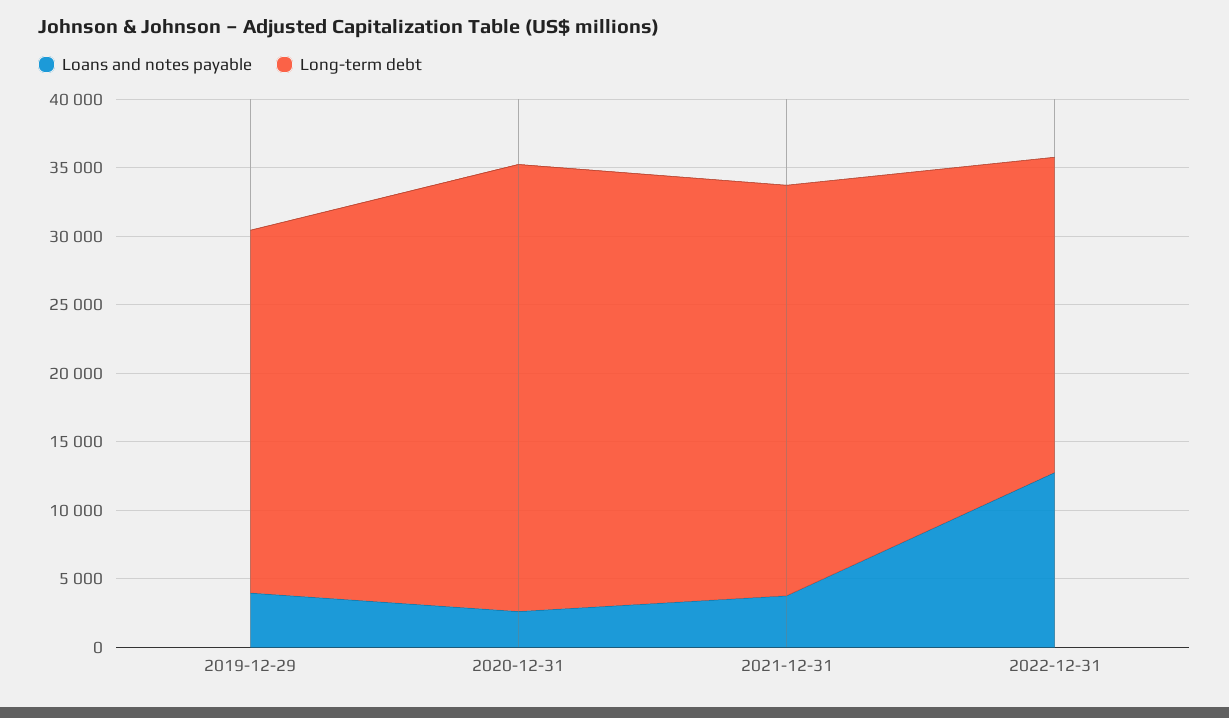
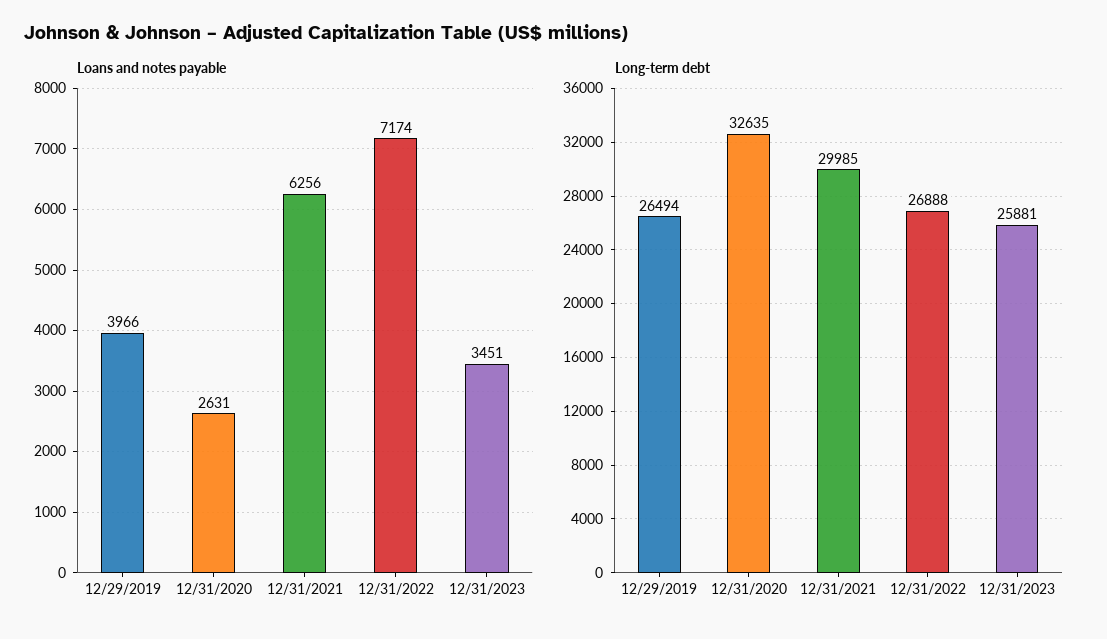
Loans and notes payable, 2021-12-31: 4000 -> 6256
Loans and notes payable, 2022-12-31: 13000 -> 7174
Long-term debt, 2022-12-31: 23000 -> 26888
Loans and notes payable, 12/31/2023: none -> 3451
Long-term debt, 12/31/2023: none -> 25881

